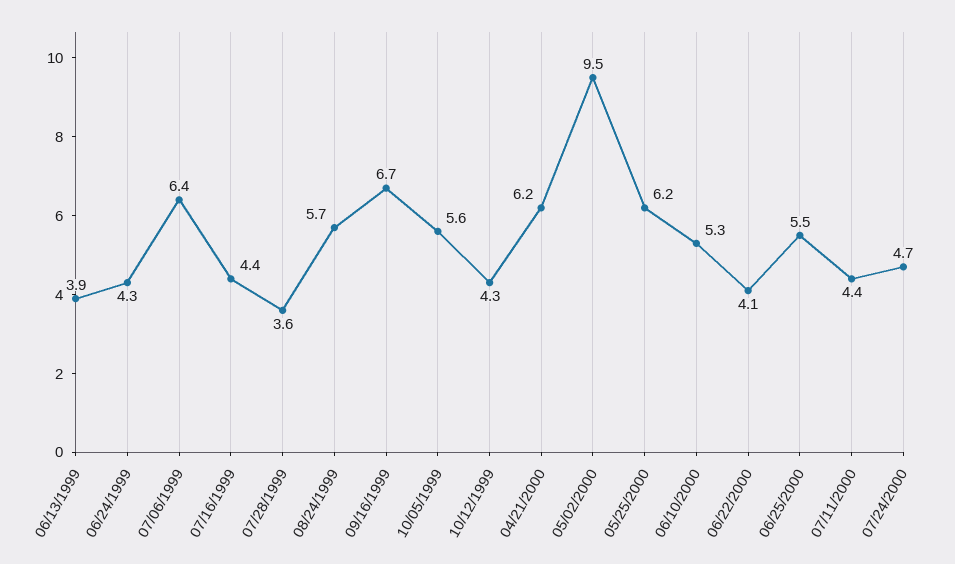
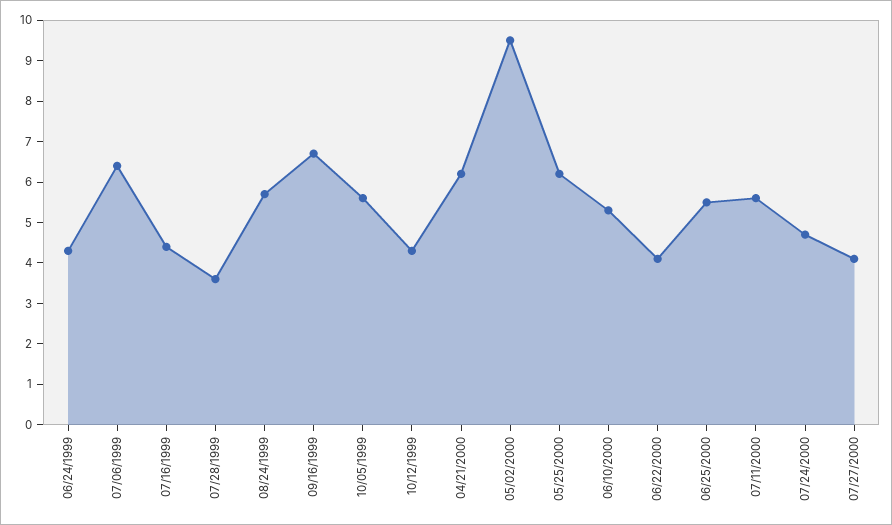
06/13/1999: 3.9 -> none
07/11/2000: 4.4 -> 5.5
07/27/2000: none -> 4

